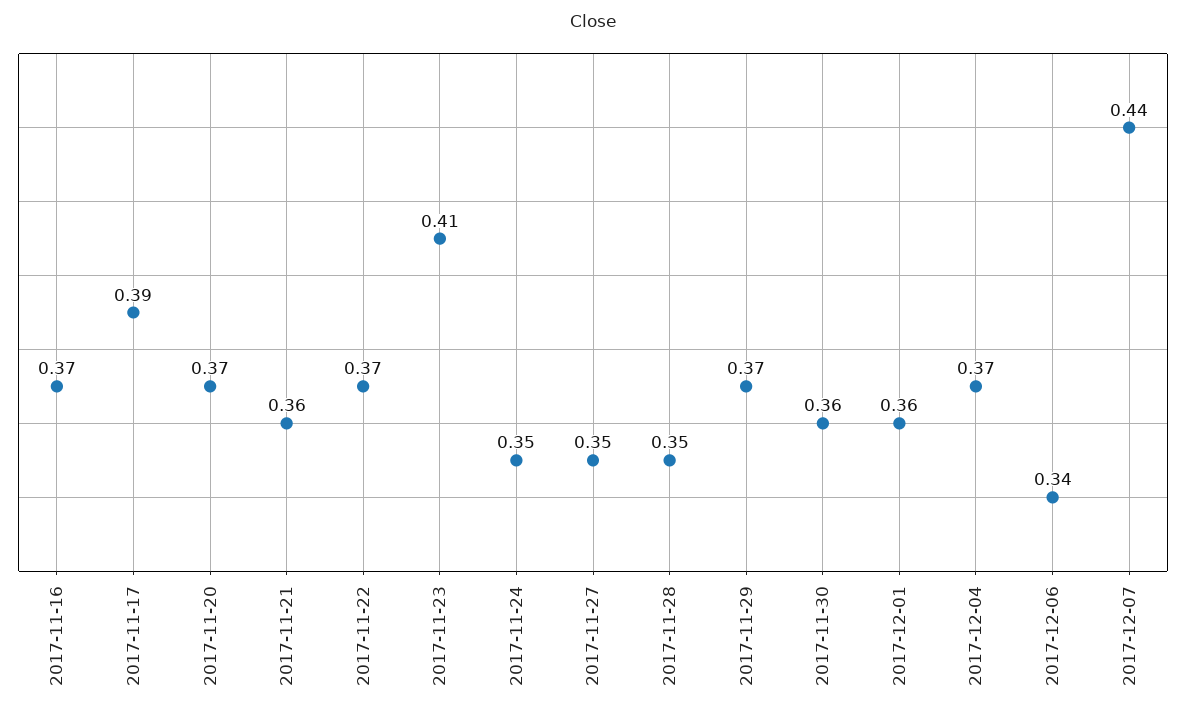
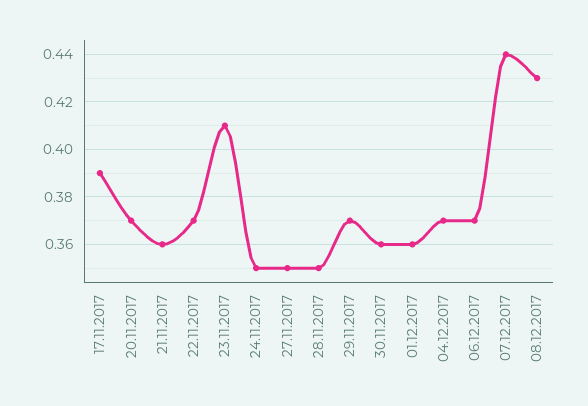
2017-11-16: 0.37 -> none
2017-12-06: 0.34 -> 0.37
08.12.2017: none -> 0.43

